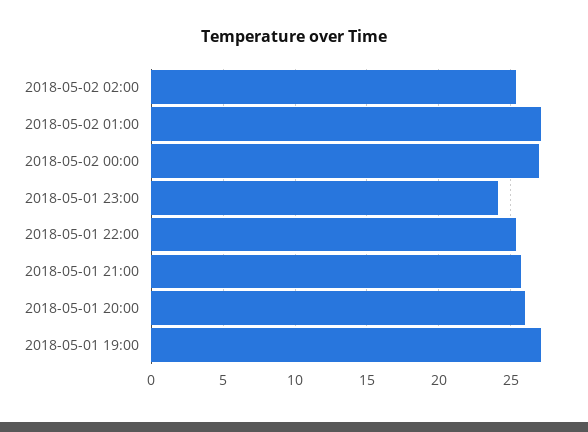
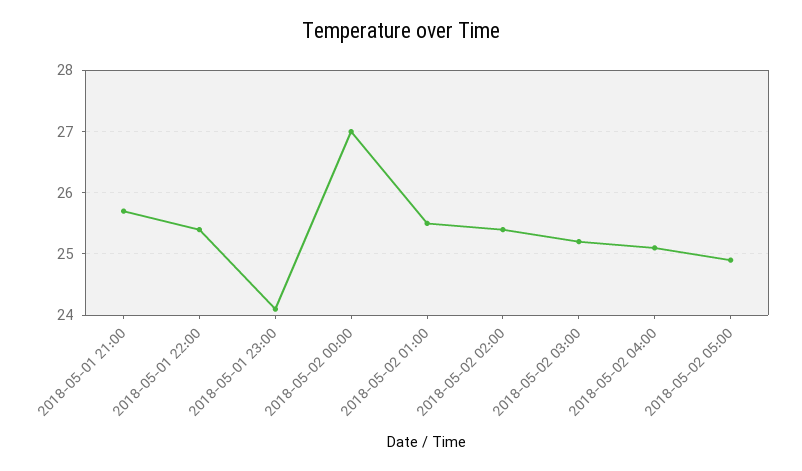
2018-05-02 01:00: 27 -> 25.5
2018-05-01 20:00: 26 -> none
2018-05-01 19:00: 27 -> none
2018-05-02 03:00: none -> 25.2
2018-05-02 04:00: none -> 25.1
2018-05-02 05:00: none -> 24.9

